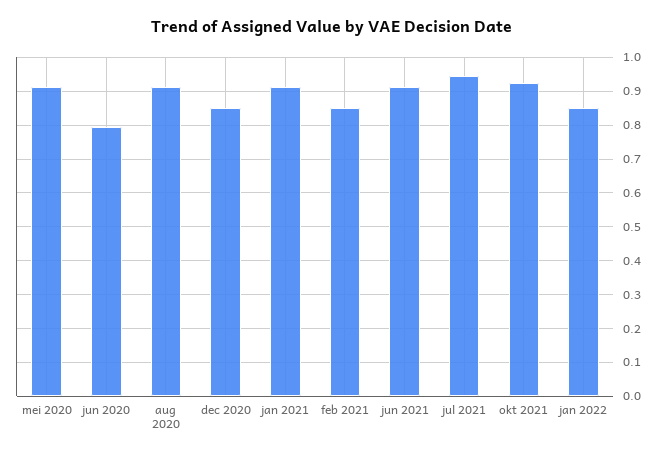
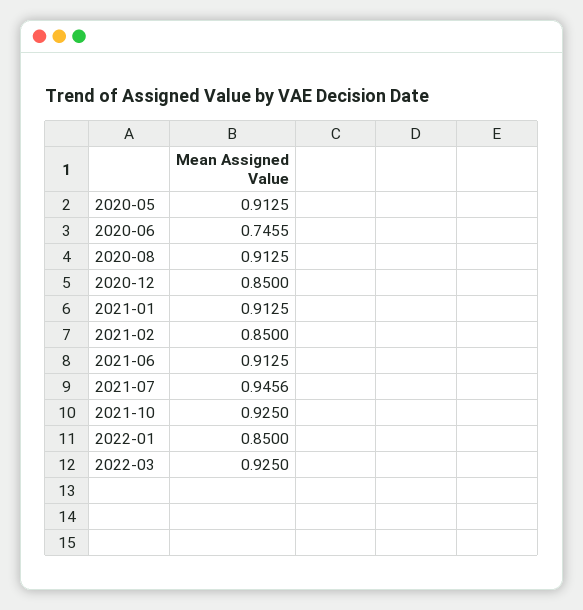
jun 2020: 0.8 -> 0.7455
2022-03: none -> 0.925

